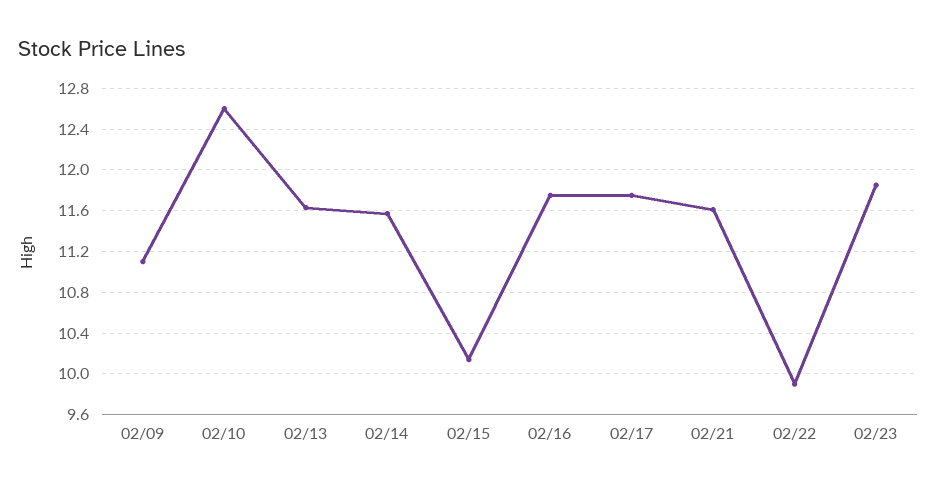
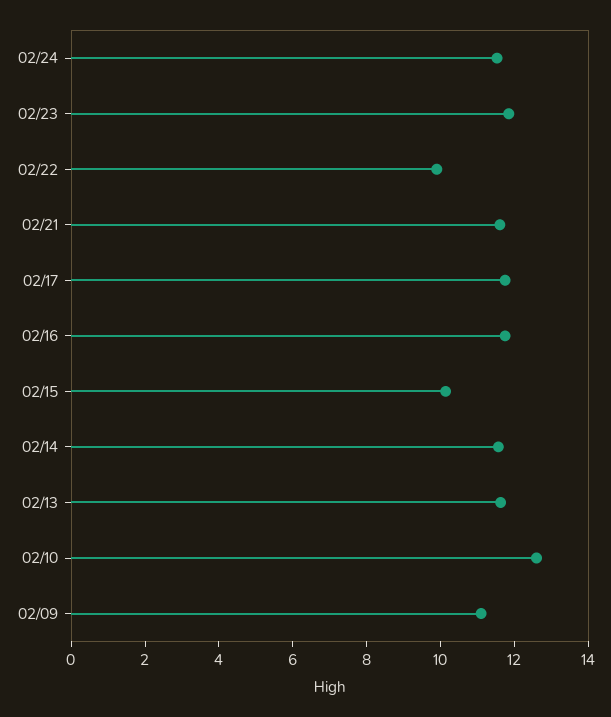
02/24: none -> 11.5

